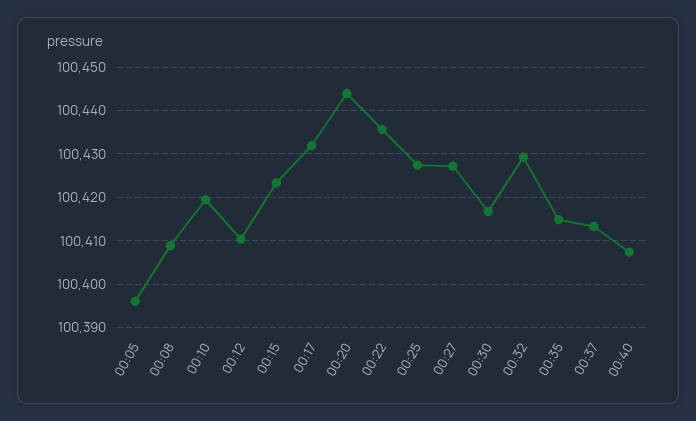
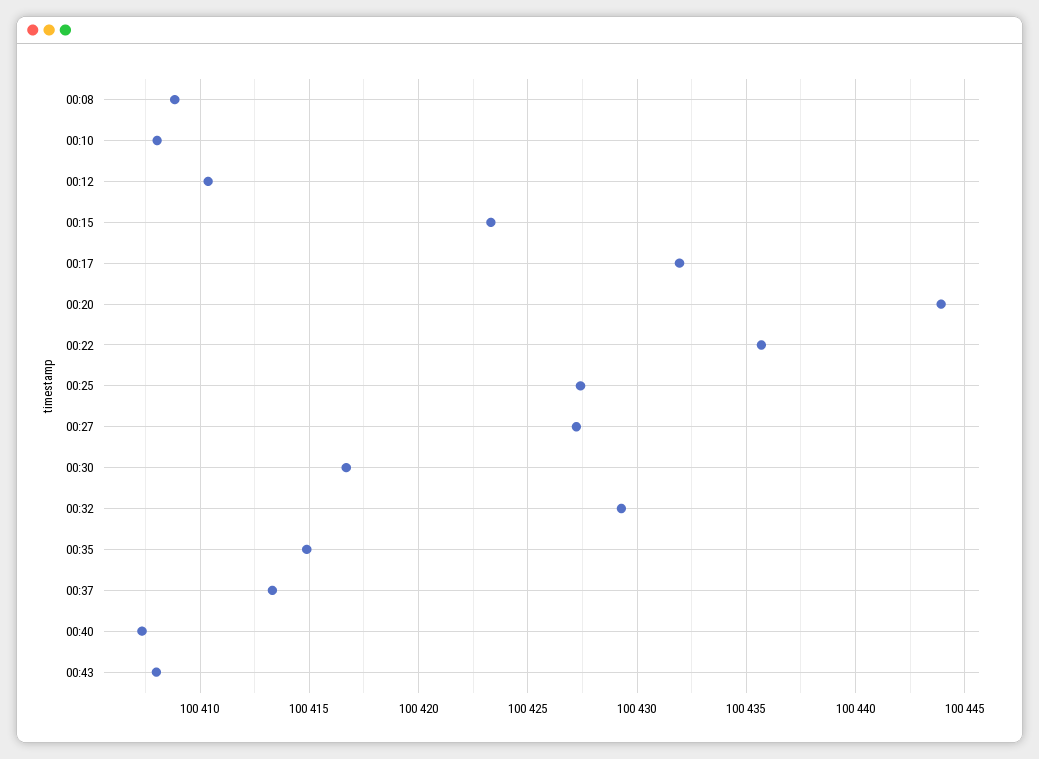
00:05: 100396 -> none
00:10: 100420 -> 100408
00:43: none -> 100408

